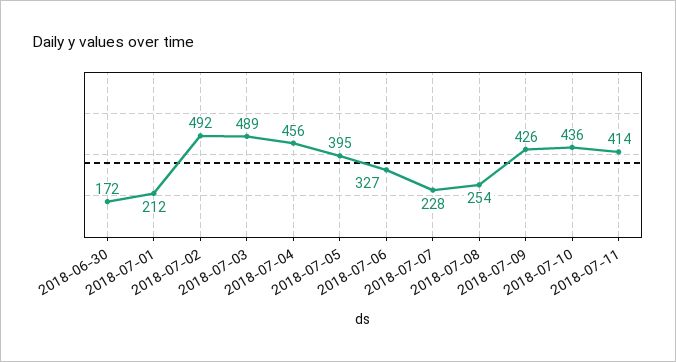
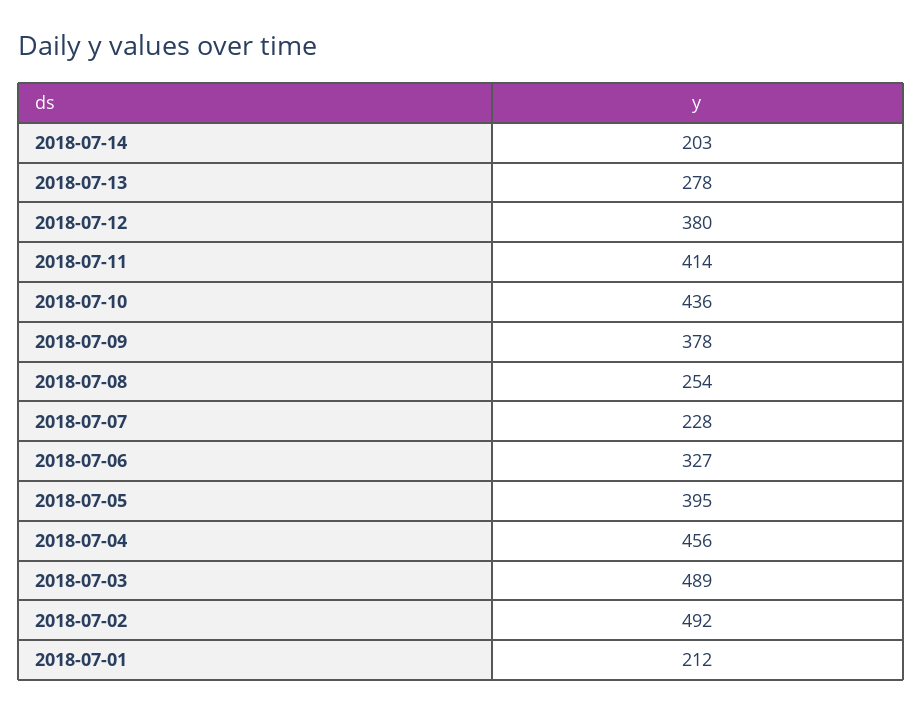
2018-06-30: 172 -> none
2018-07-09: 426 -> 378
2018-07-14: none -> 203
2018-07-13: none -> 278
2018-07-12: none -> 380

